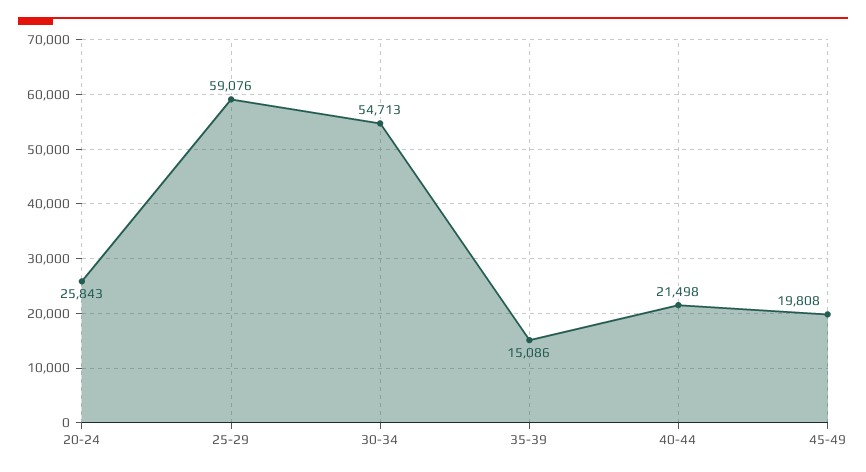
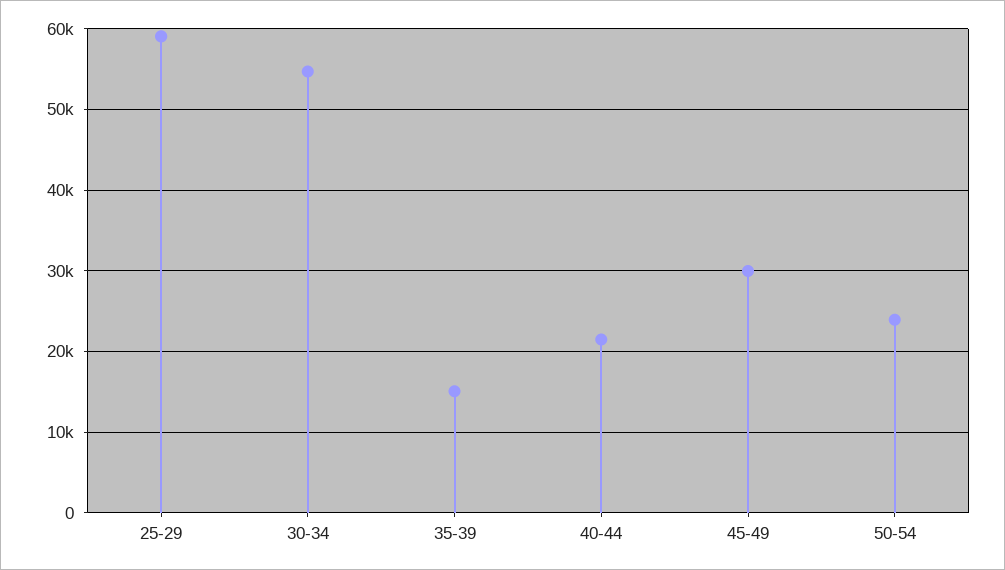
20-24: 25843 -> none
45-49: 19808 -> 30000
50-54: none -> 24000

